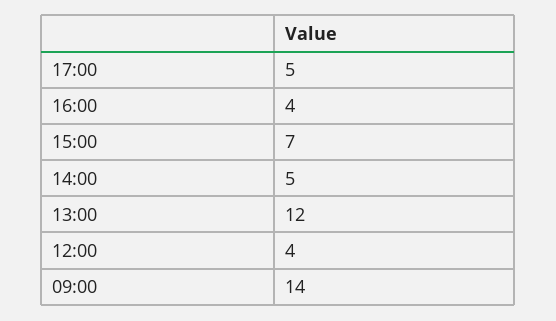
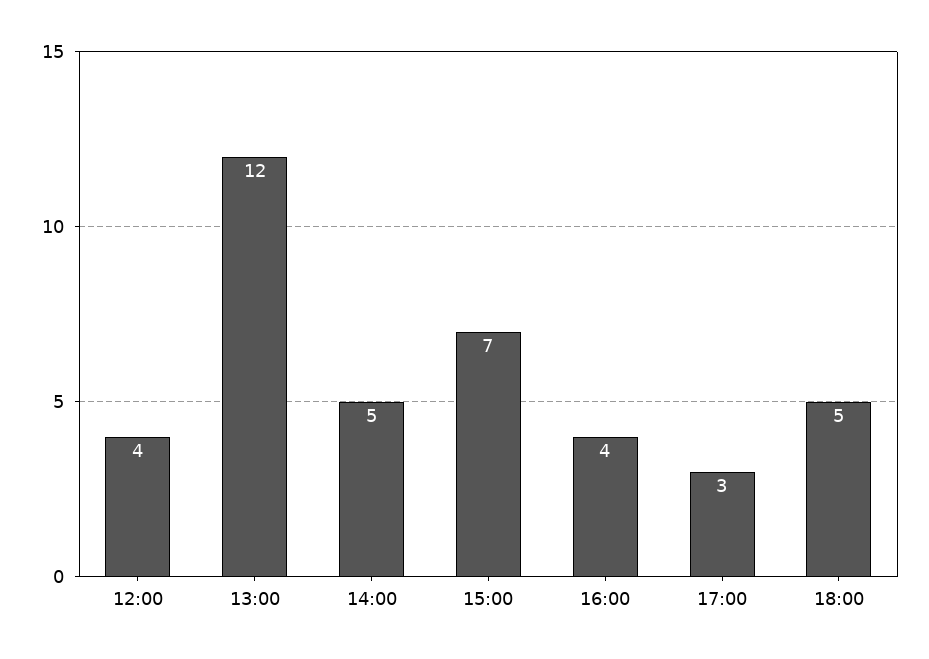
17:00: 5 -> 3
09:00: 14 -> none
18:00: none -> 5

